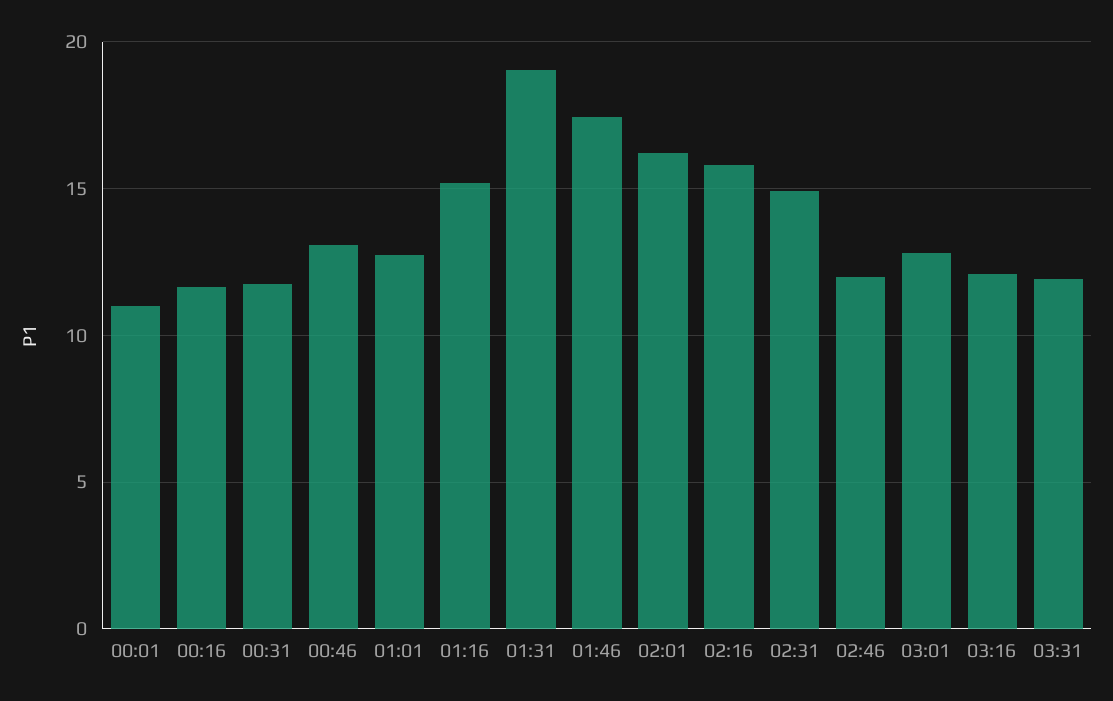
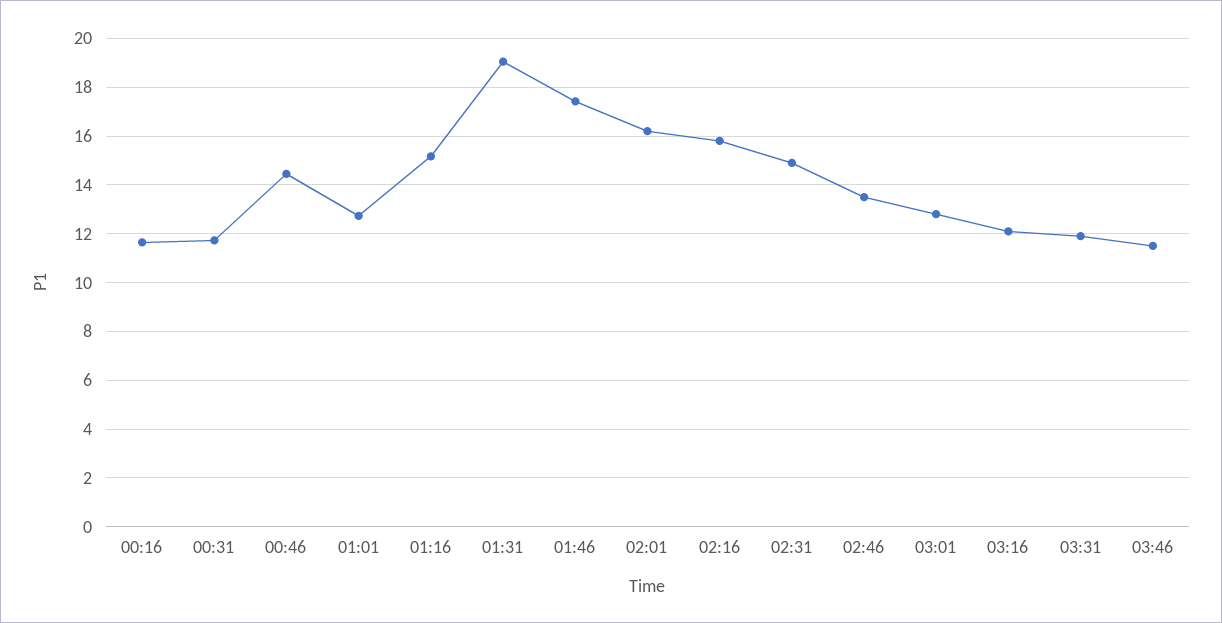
00:01: 11 -> none
00:46: 13 -> 14.5
02:46: 12 -> 13.5
03:46: none -> 11.5

